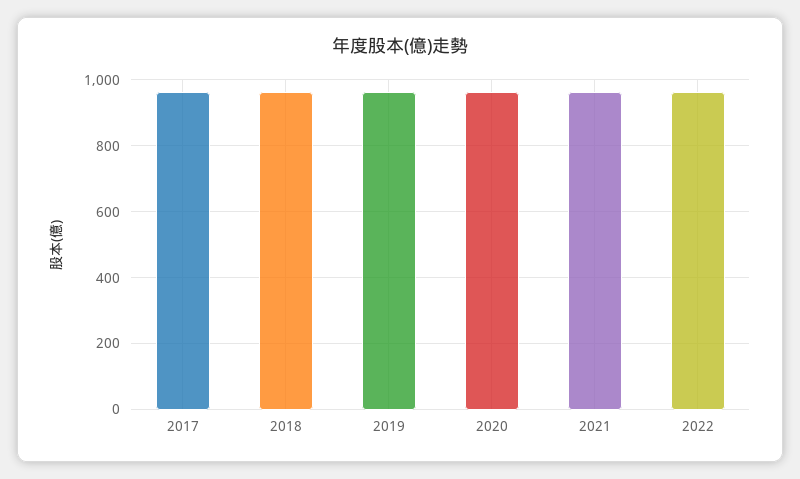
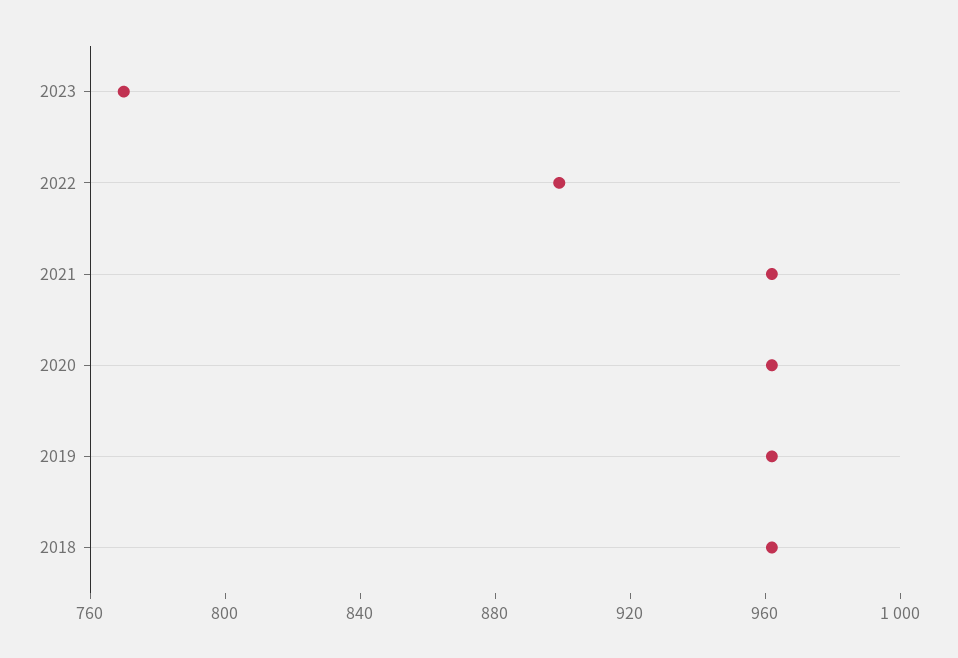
2017: 960 -> none
2022: 960 -> 900
2023: none -> 770

